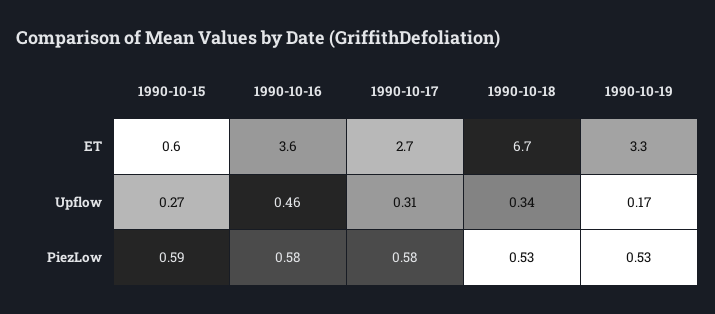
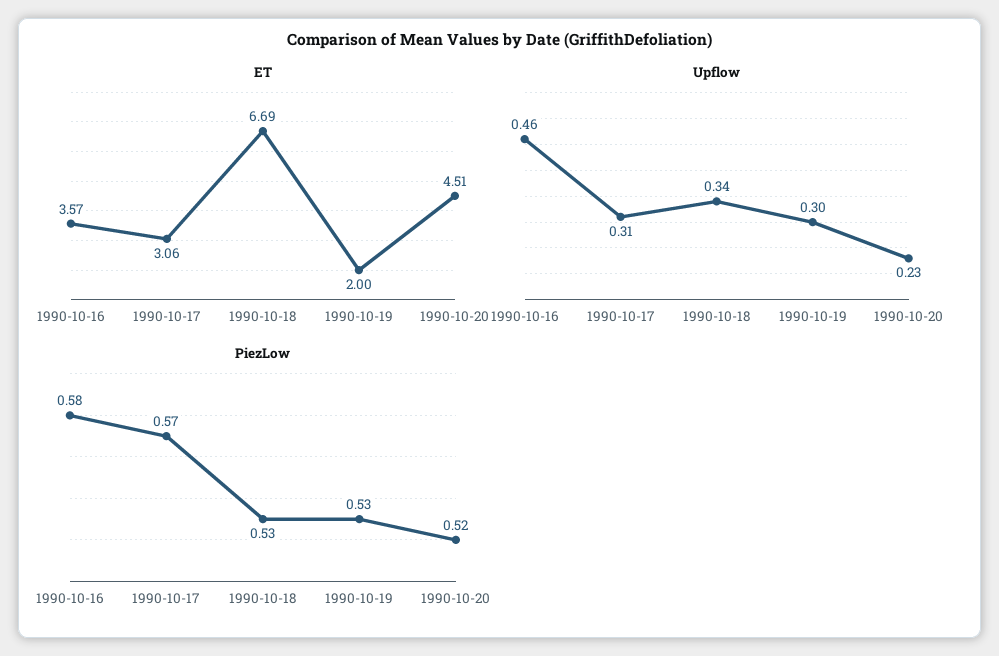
ET, 1990-10-15: 0.6 -> none
ET, 1990-10-17: 2.7 -> 3.06
ET, 1990-10-19: 3.3 -> 2
Upflow, 1990-10-15: 0.27 -> none
Upflow, 1990-10-19: 0.17 -> 0.3
PiezLow, 1990-10-15: 0.59 -> none
PiezLow, 1990-10-17: 0.58 -> 0.57
ET, 1990-10-20: none -> 4.51
Upflow, 1990-10-20: none -> 0.23
PiezLow, 1990-10-20: none -> 0.52

